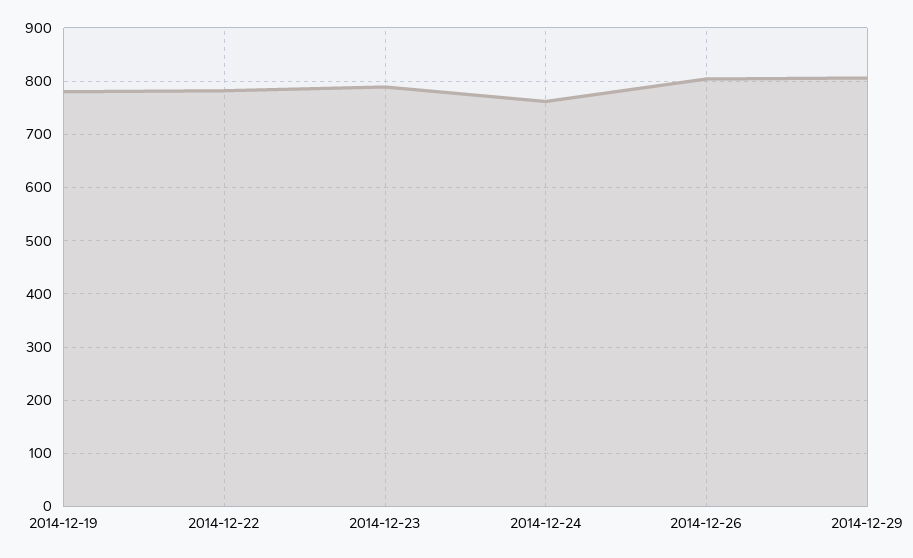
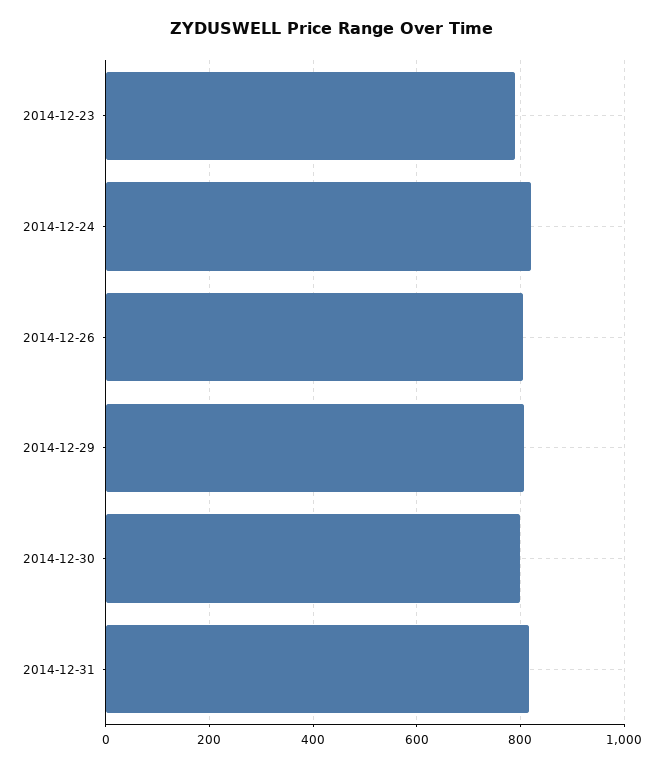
2014-12-19: 780 -> none
2014-12-22: 780 -> none
2014-12-24: 760 -> 820
2014-12-30: none -> 800
2014-12-31: none -> 820

